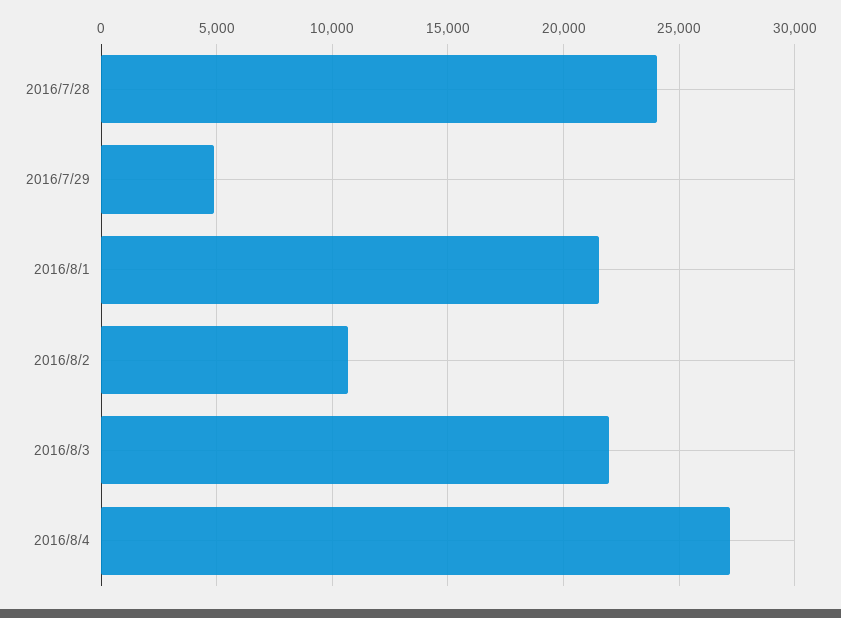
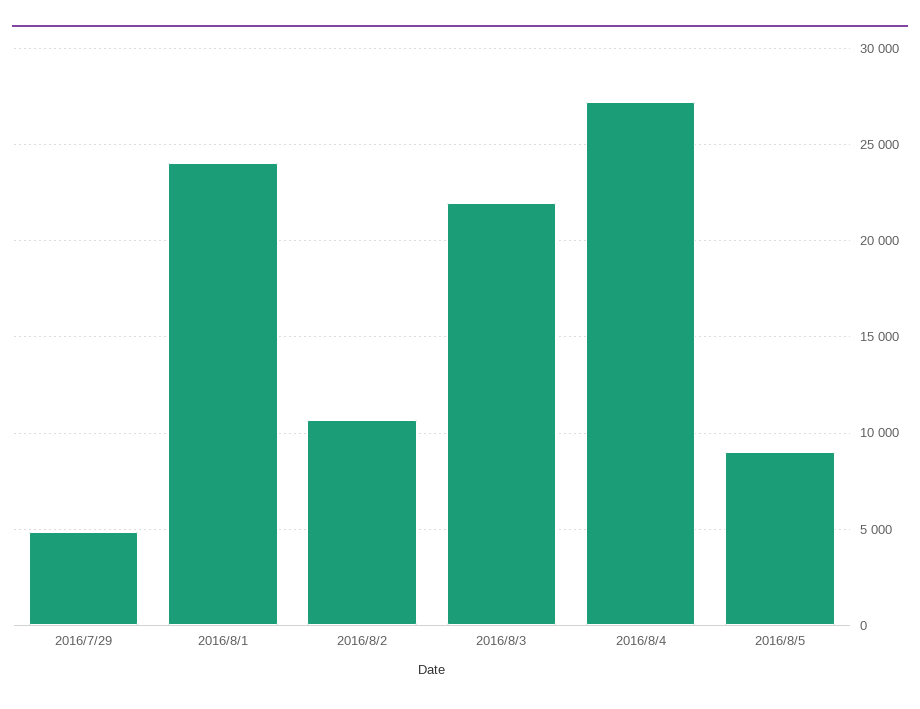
2016/7/28: 24000 -> none
2016/8/1: 21500 -> 24000
2016/8/5: none -> 9000

